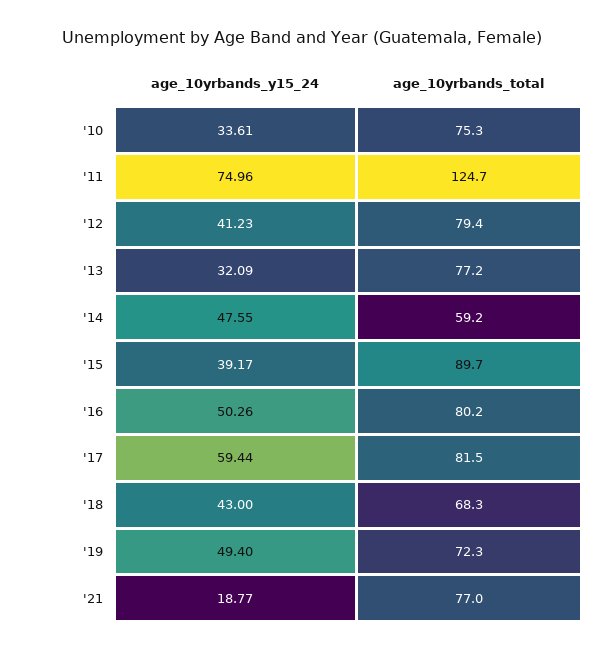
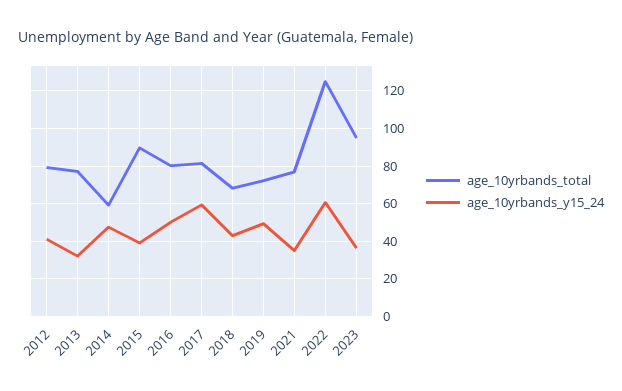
age_10yrbands_y15_24, '10: 33.61 -> none
age_10yrbands_total, '10: 75.3 -> none
age_10yrbands_y15_24, '11: 74.96 -> none
age_10yrbands_total, '11: 124.7 -> none
age_10yrbands_y15_24, '21: 18.77 -> 35
age_10yrbands_total, 2022: none -> 125
age_10yrbands_y15_24, 2022: none -> 60
age_10yrbands_total, 2023: none -> 95
age_10yrbands_y15_24, 2023: none -> 35

